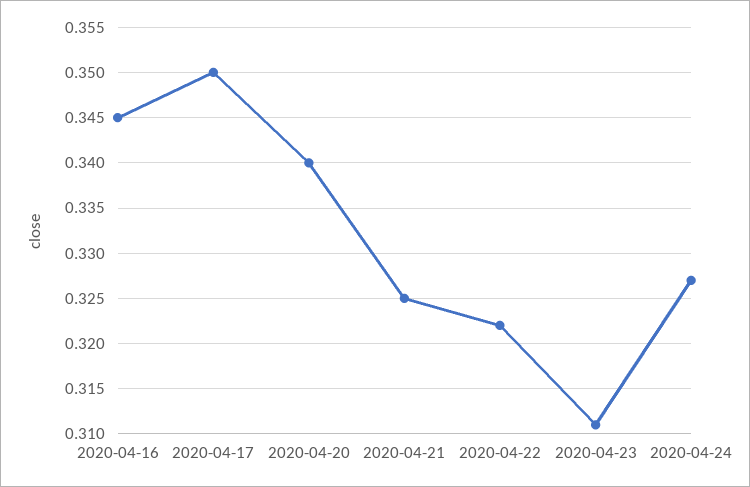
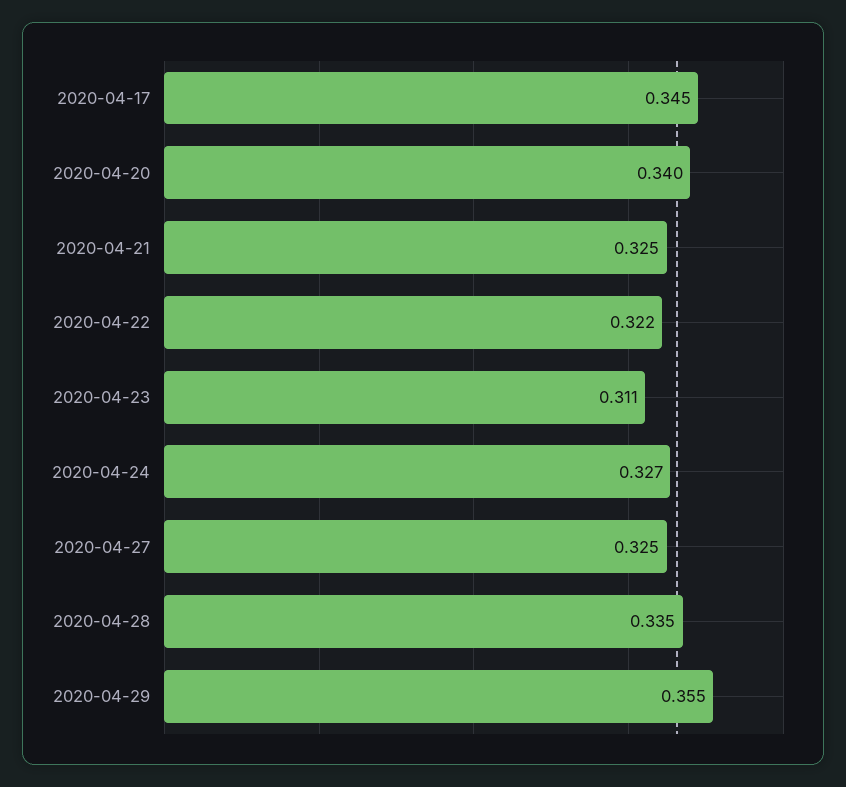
2020-04-16: 0.345 -> none
2020-04-17: 0.35 -> 0.345
2020-04-27: none -> 0.325
2020-04-28: none -> 0.335
2020-04-29: none -> 0.355

